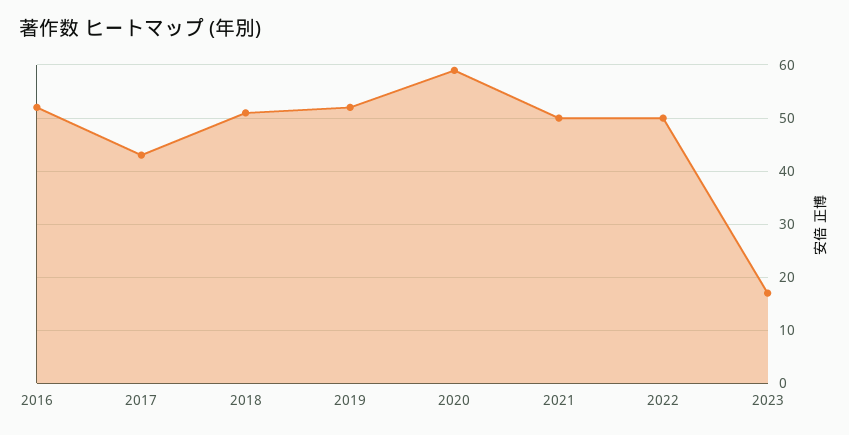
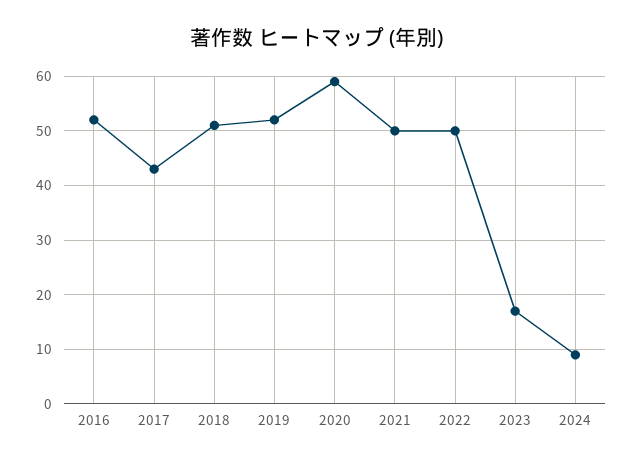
2024: none -> 10

